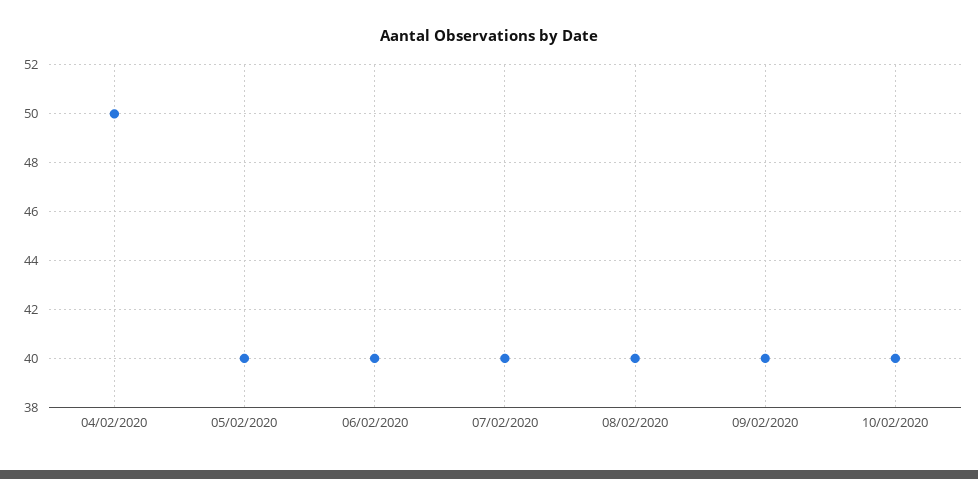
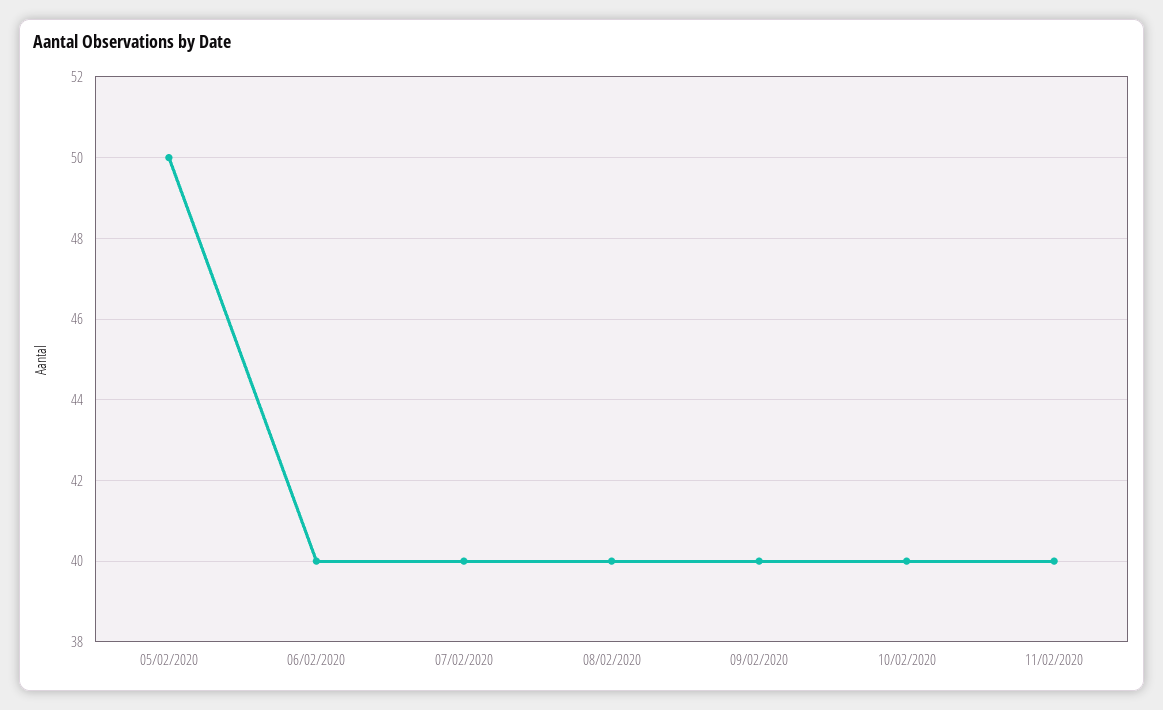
04/02/2020: 50 -> none
05/02/2020: 40 -> 50
11/02/2020: none -> 40

